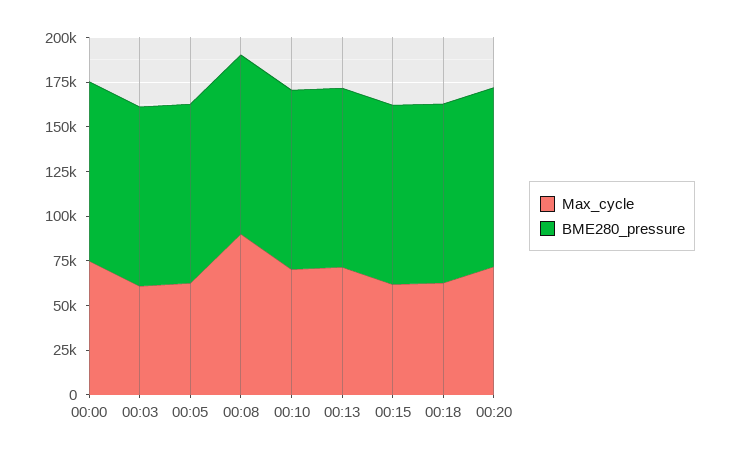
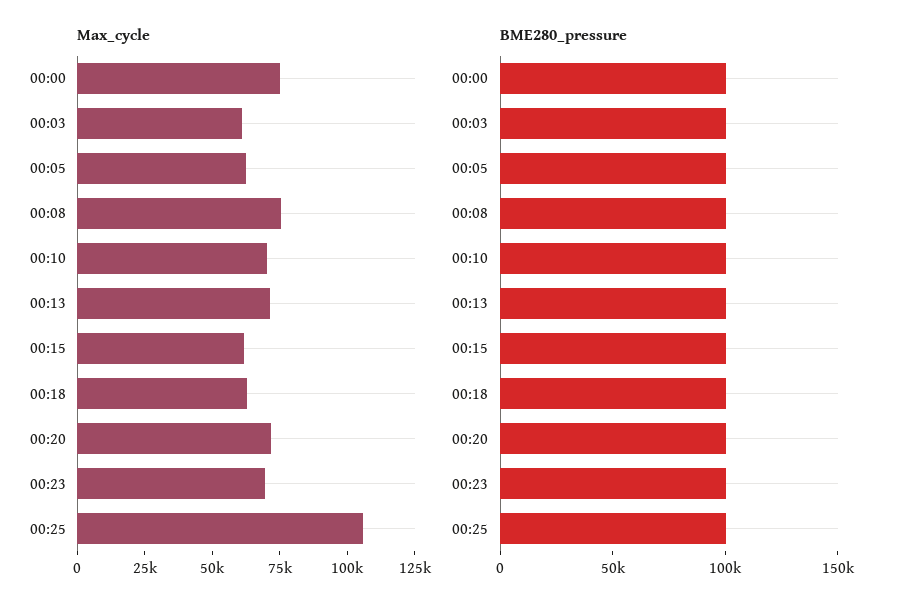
Max_cycle, 00:08: 90000 -> 75000
Max_cycle, 00:23: none -> 70000
Max_cycle, 00:25: none -> 105000
BME280_pressure, 00:23: none -> 100000
BME280_pressure, 00:25: none -> 100000

